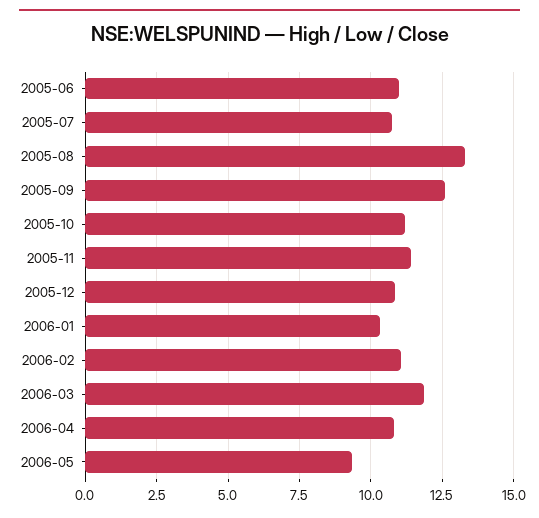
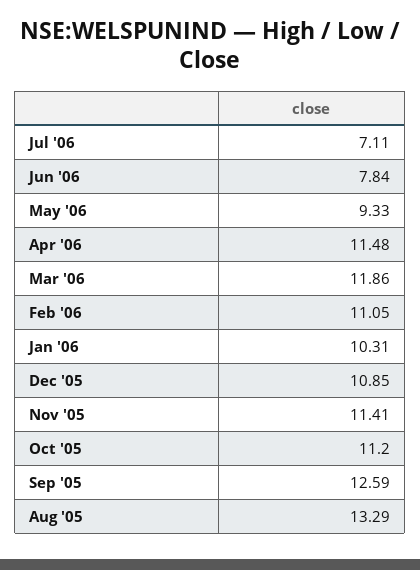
2005-06: 11 -> none
2005-07: 10.75 -> none
2006-04: 10.75 -> 11.48
Jul '06: none -> 7.11
Jun '06: none -> 7.84

